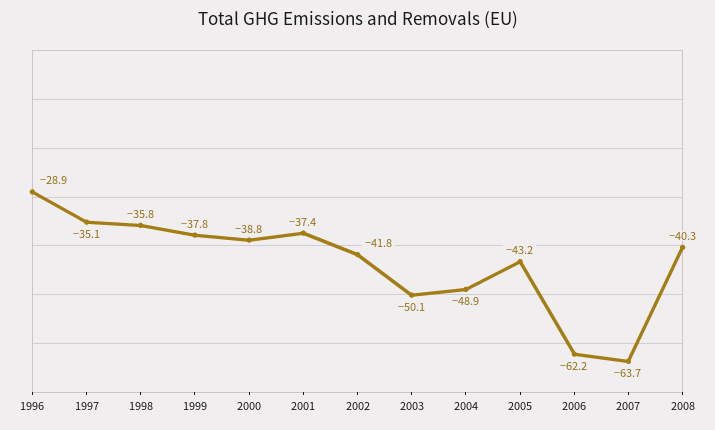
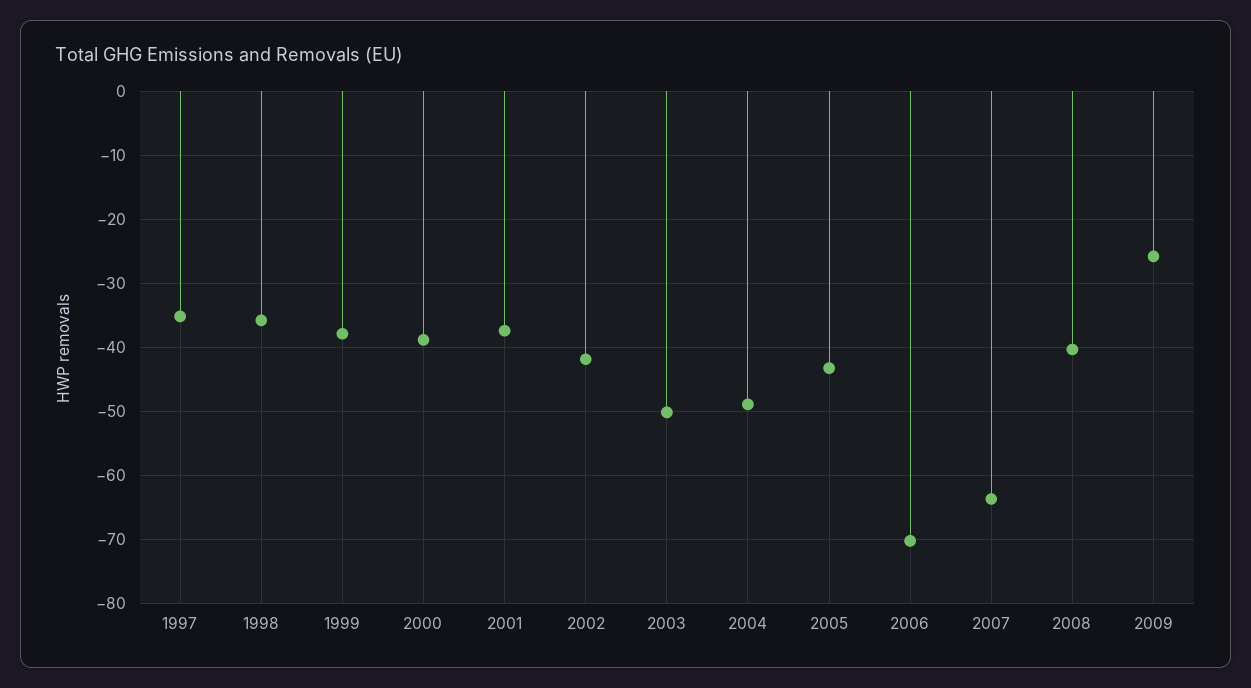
1996: -28.9 -> none
2006: -62.2 -> -70
2009: none -> -26

